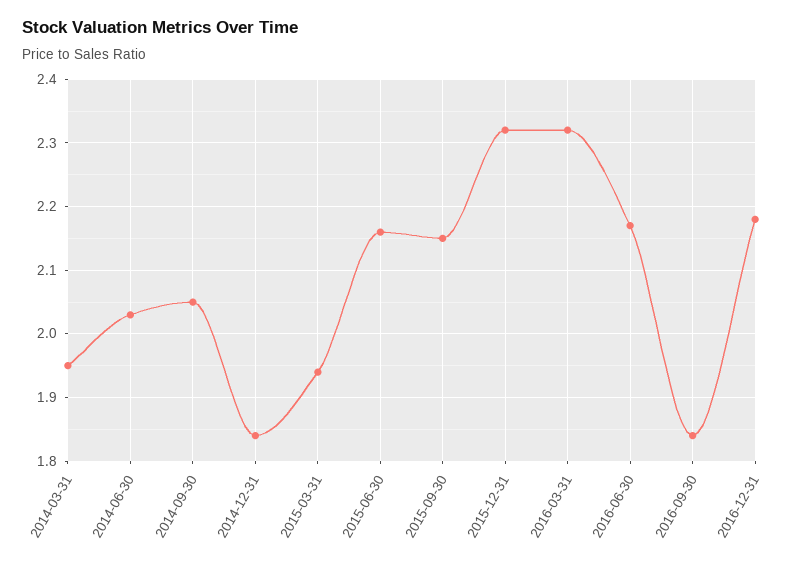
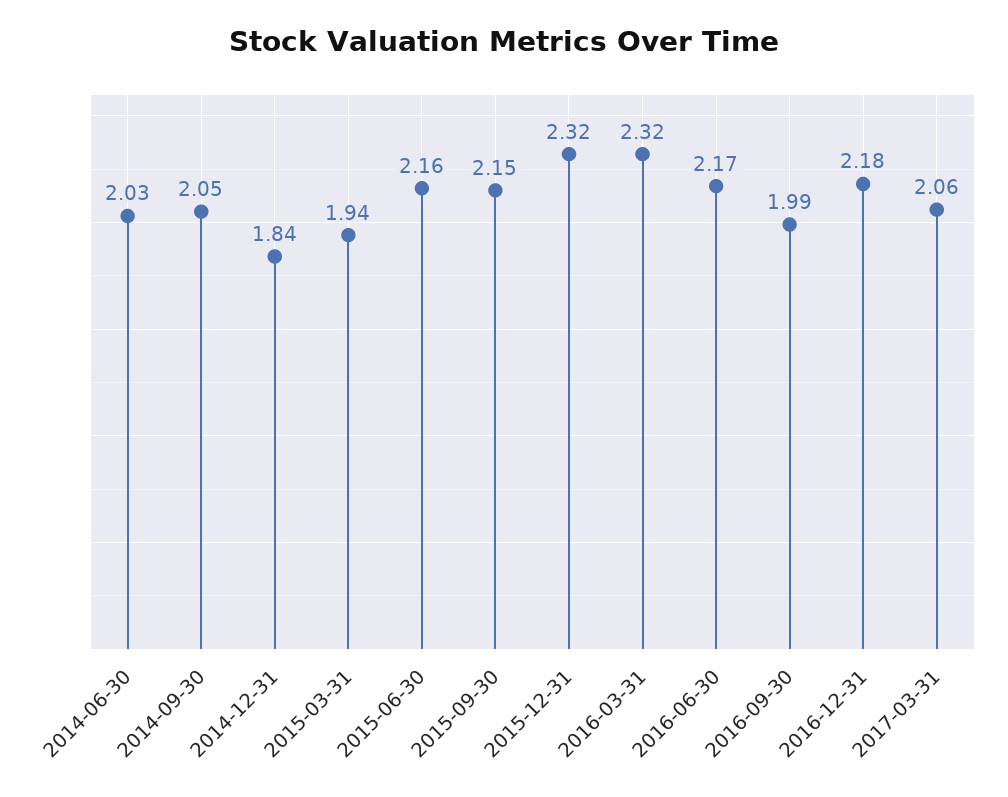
2014-03-31: 1.95 -> none
2016-09-30: 1.84 -> 1.99
2017-03-31: none -> 2.06

